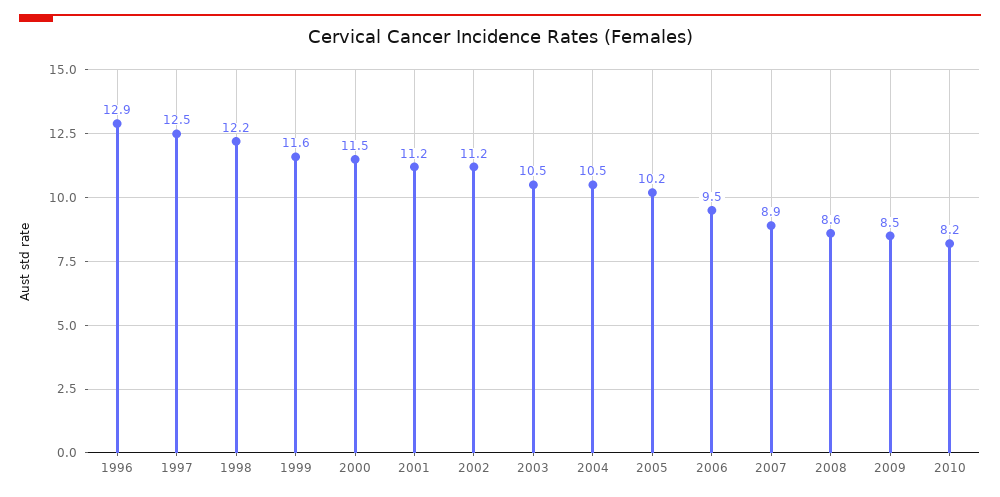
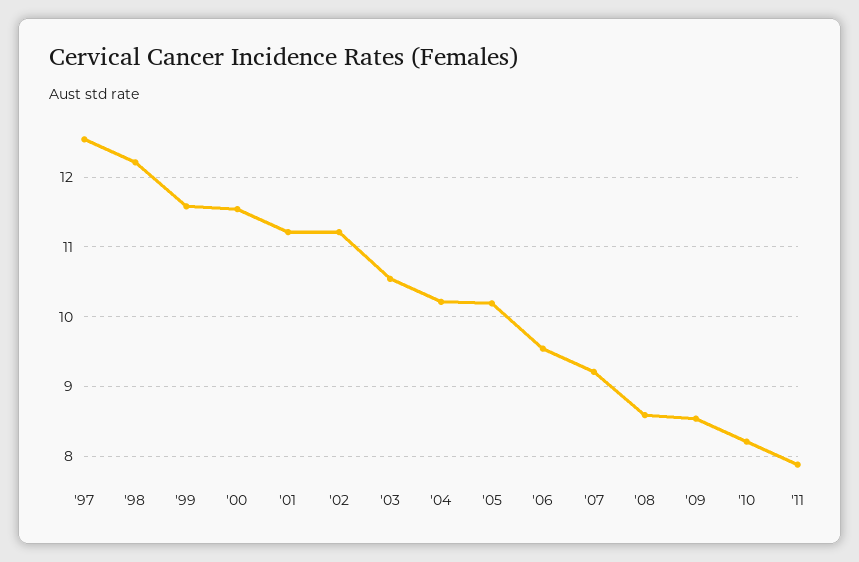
1996: 12.9 -> none
2004: 10.5 -> 10.2
2007: 8.9 -> 9.2
'11: none -> 7.9

